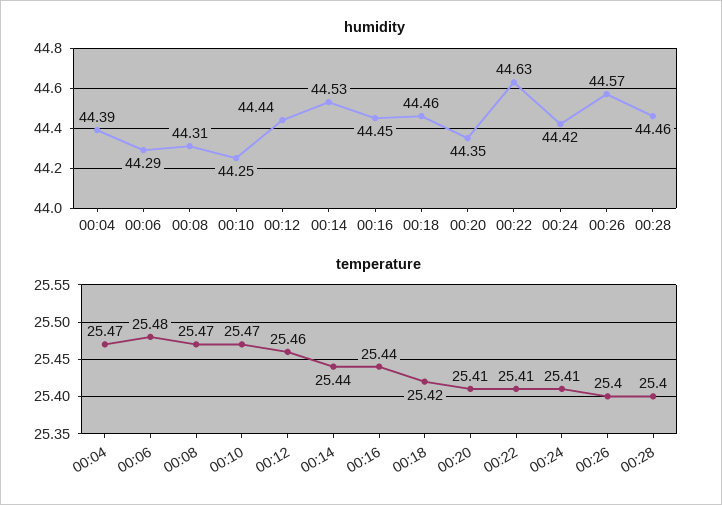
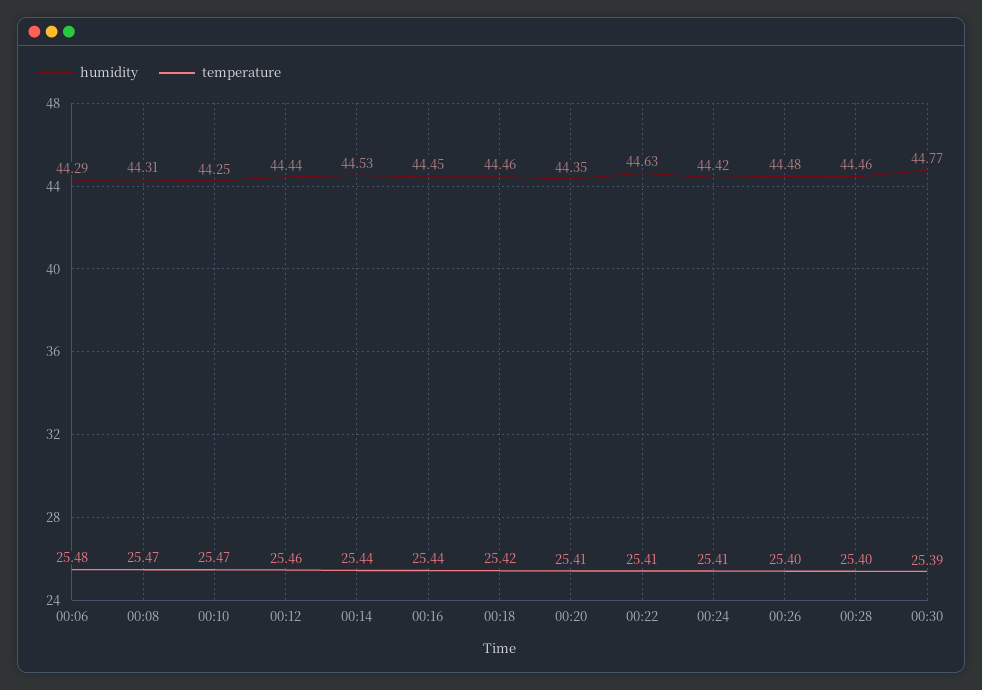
humidity, 00:04: 44.39 -> none
humidity, 00:26: 44.57 -> 44.48
temperature, 00:04: 25.47 -> none
humidity, 00:30: none -> 44.77
temperature, 00:30: none -> 25.39

